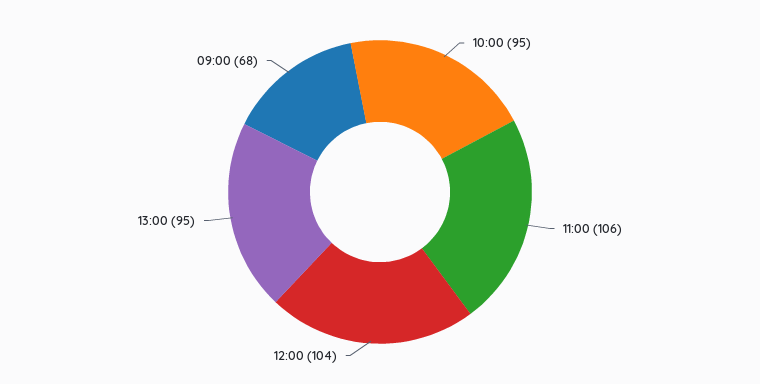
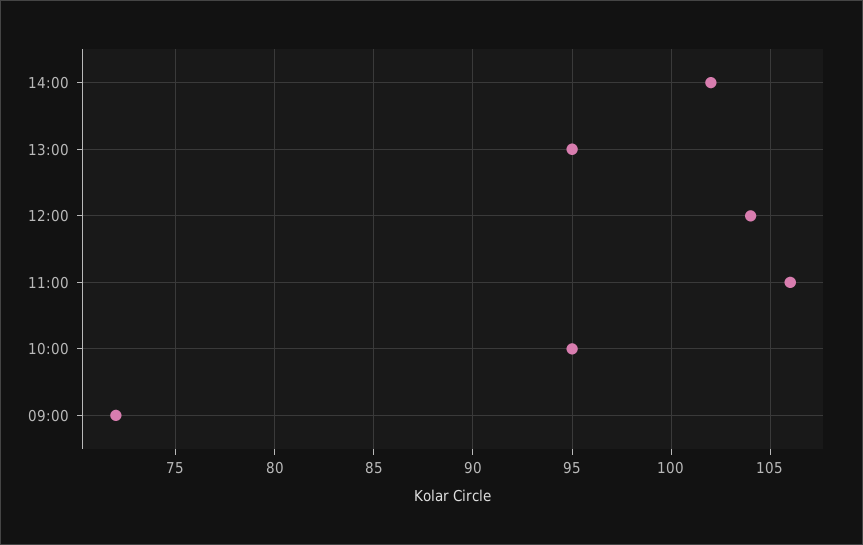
09:00: 68 -> 72
14:00: none -> 102

